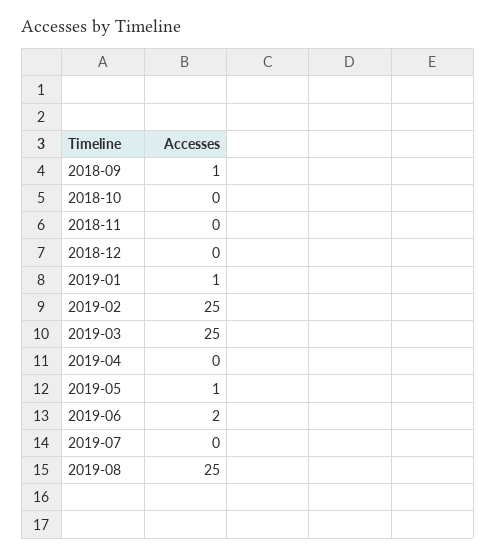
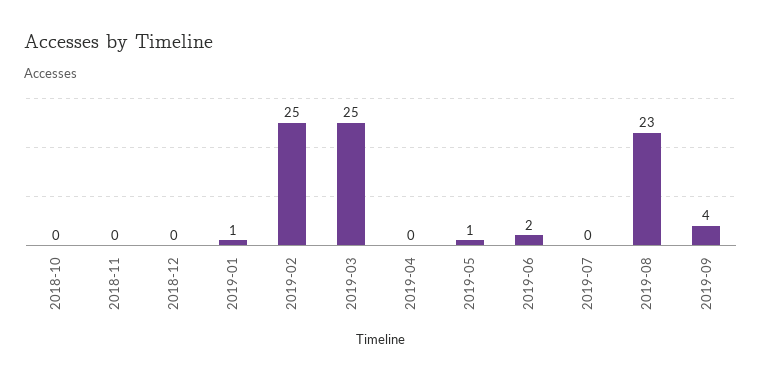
2018-09: 1 -> none
2019-08: 25 -> 23
2019-09: none -> 4

